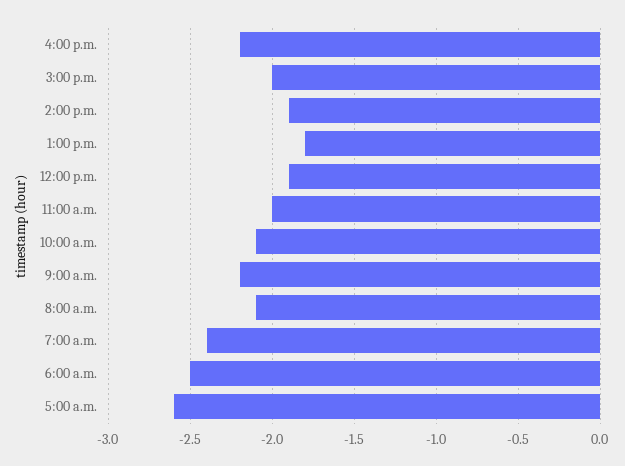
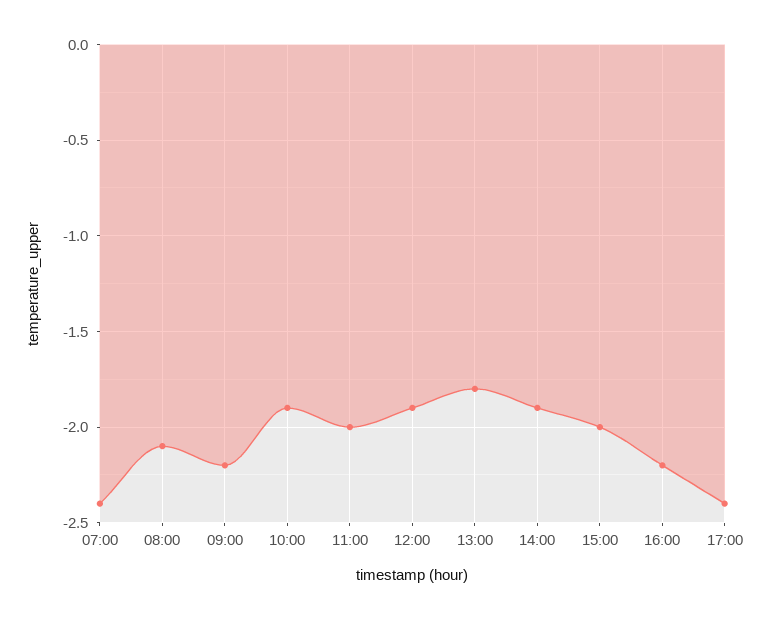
10:00 a.m.: -2.1 -> -1.9
6:00 a.m.: -2.5 -> none
5:00 a.m.: -2.6 -> none
17:00: none -> -2.4

